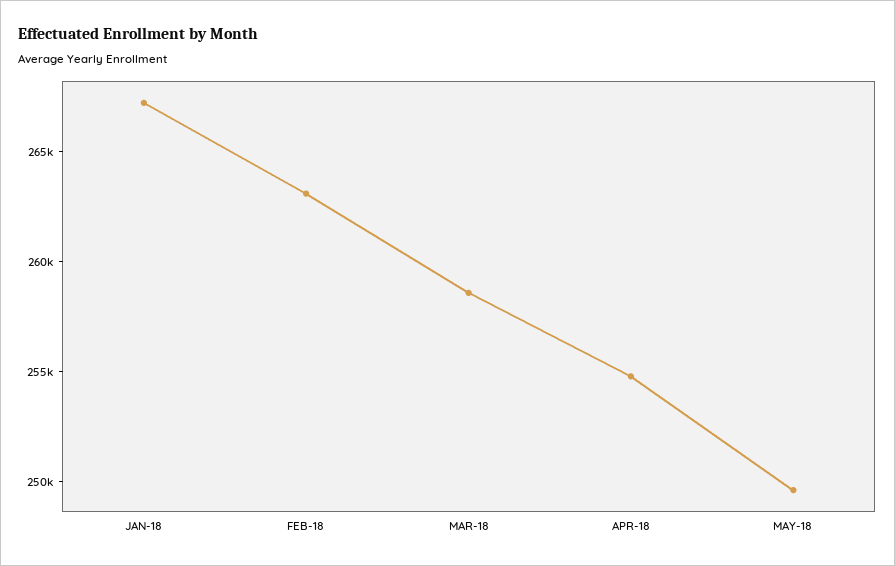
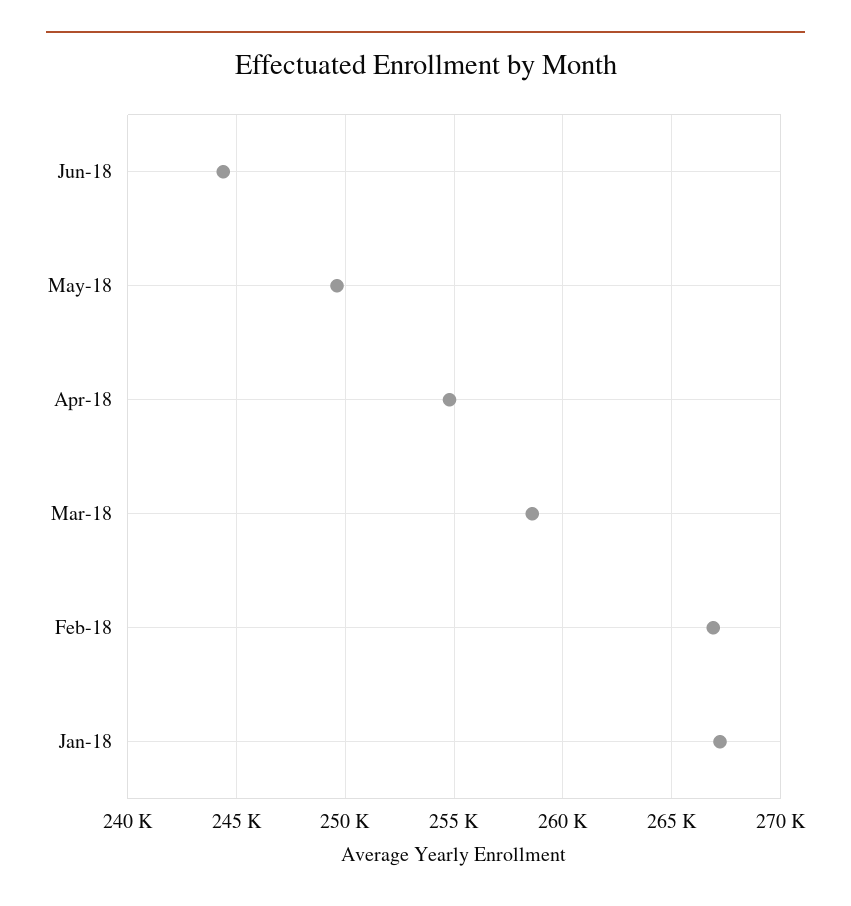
FEB-18: 263000 -> 267000
Jun-18: none -> 244500

